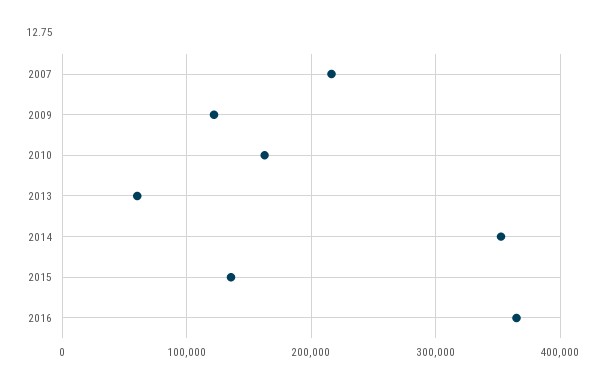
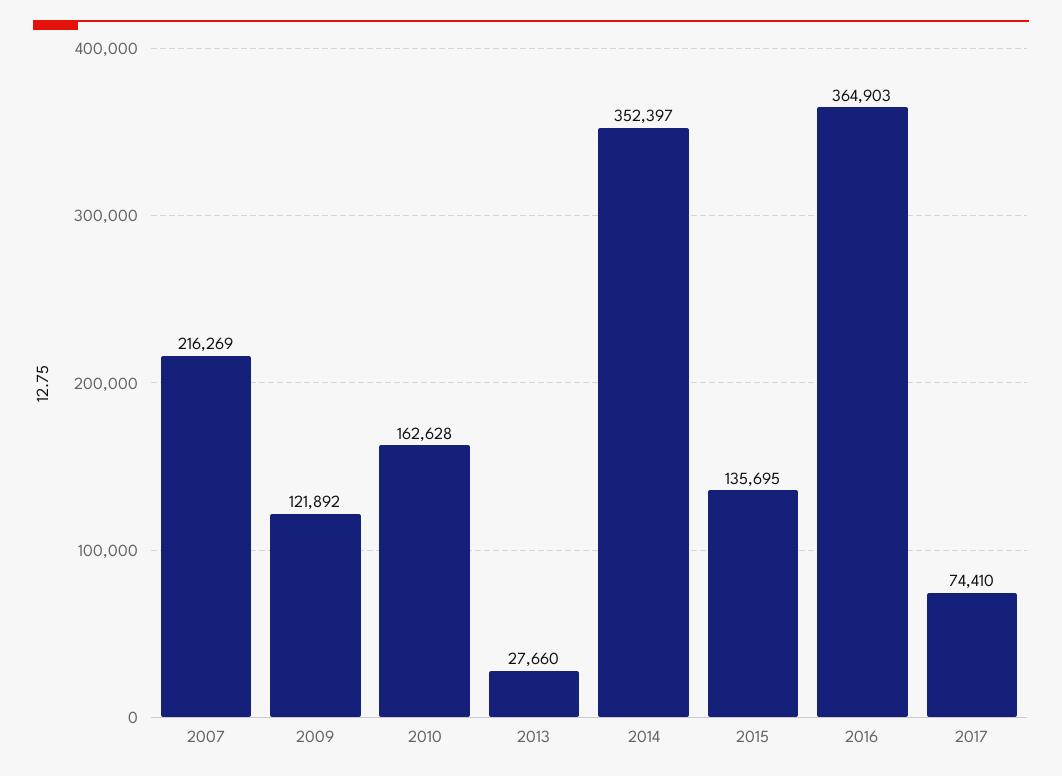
2013: 60000 -> 27660
2017: none -> 74410

